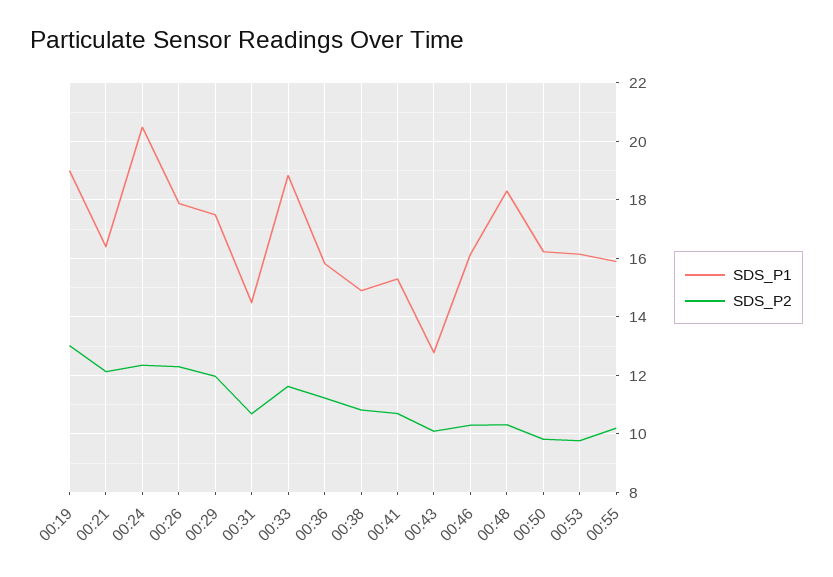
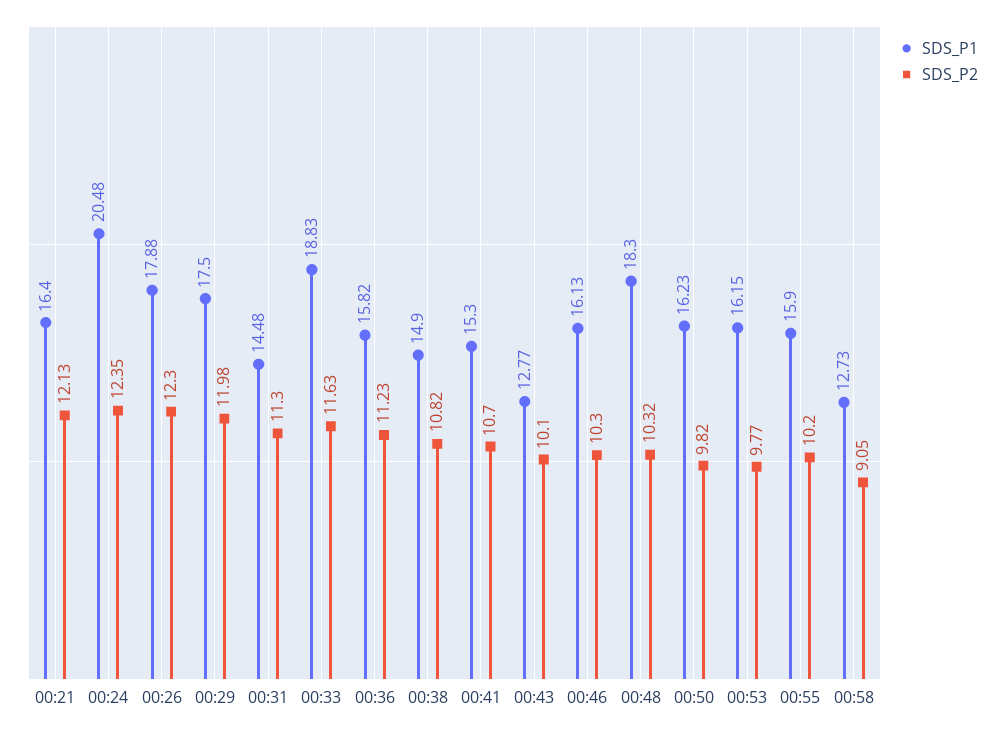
SDS_P1, 00:19: 19 -> none
SDS_P2, 00:19: 13 -> none
SDS_P2, 00:31: 10.75 -> 11.3
SDS_P1, 00:58: none -> 12.73
SDS_P2, 00:58: none -> 9.05

